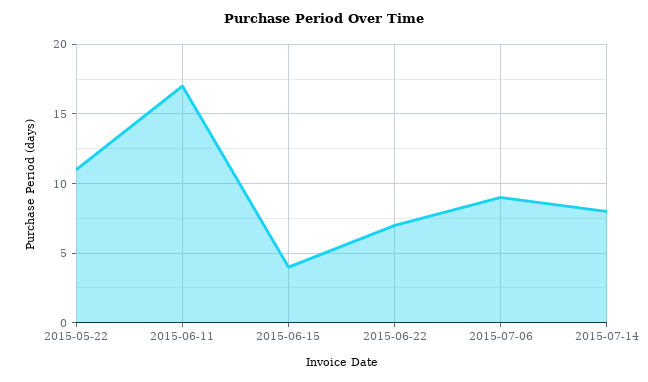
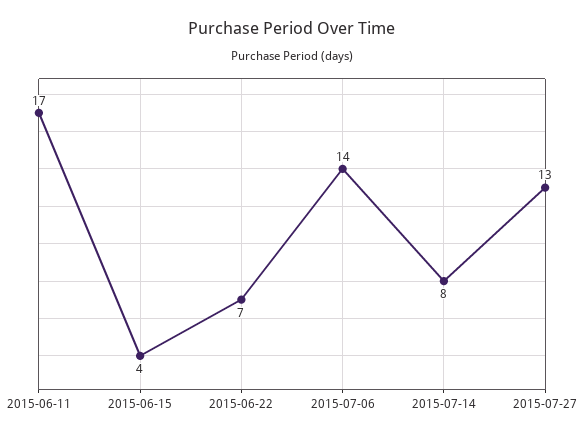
2015-05-22: 11 -> none
2015-07-06: 9 -> 14
2015-07-27: none -> 13

